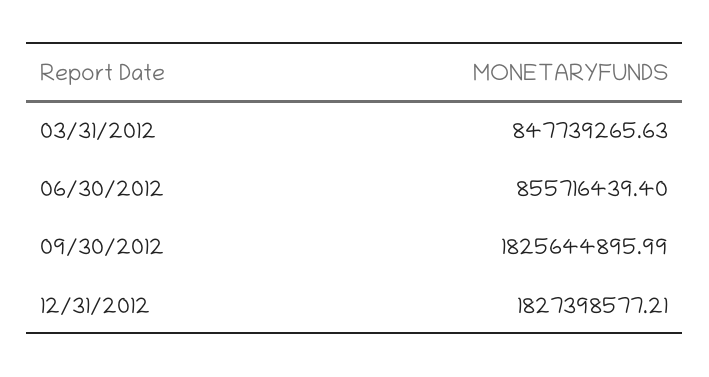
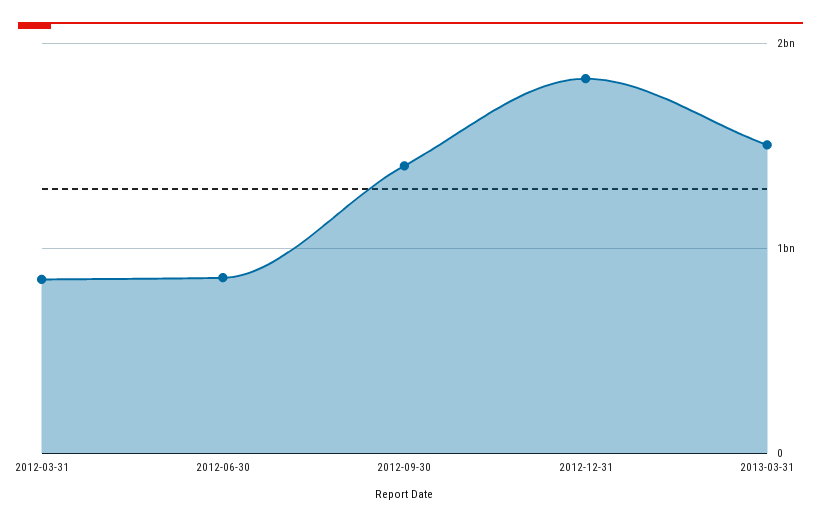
09/30/2012: 1825644895.99 -> 1400000000
2013-03-31: none -> 1500000000

